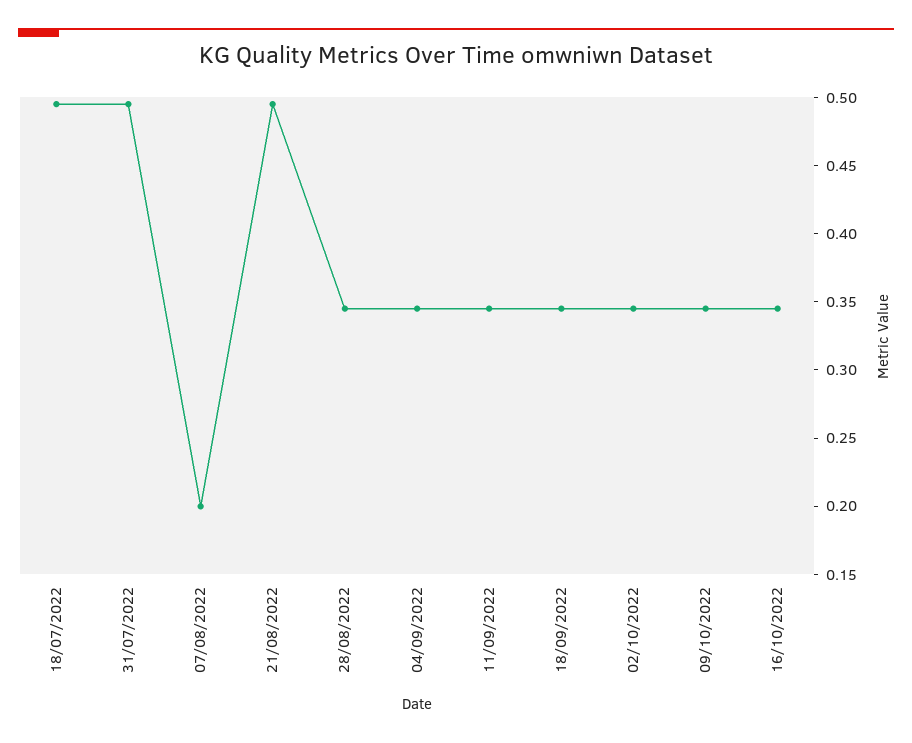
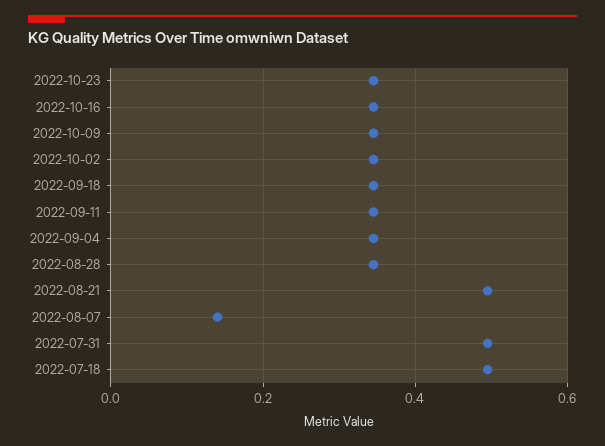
07/08/2022: 0.2 -> 0.14
2022-10-23: none -> 0.34

